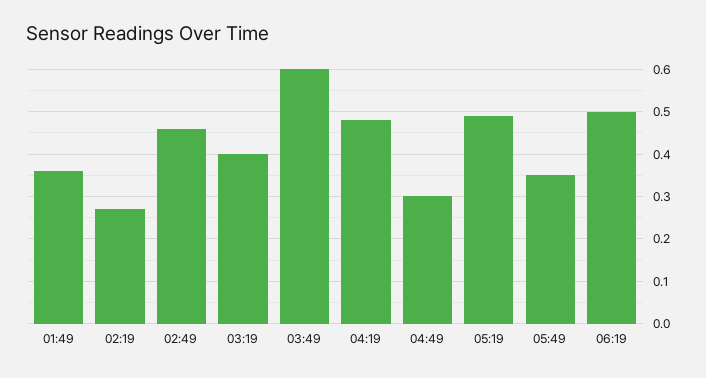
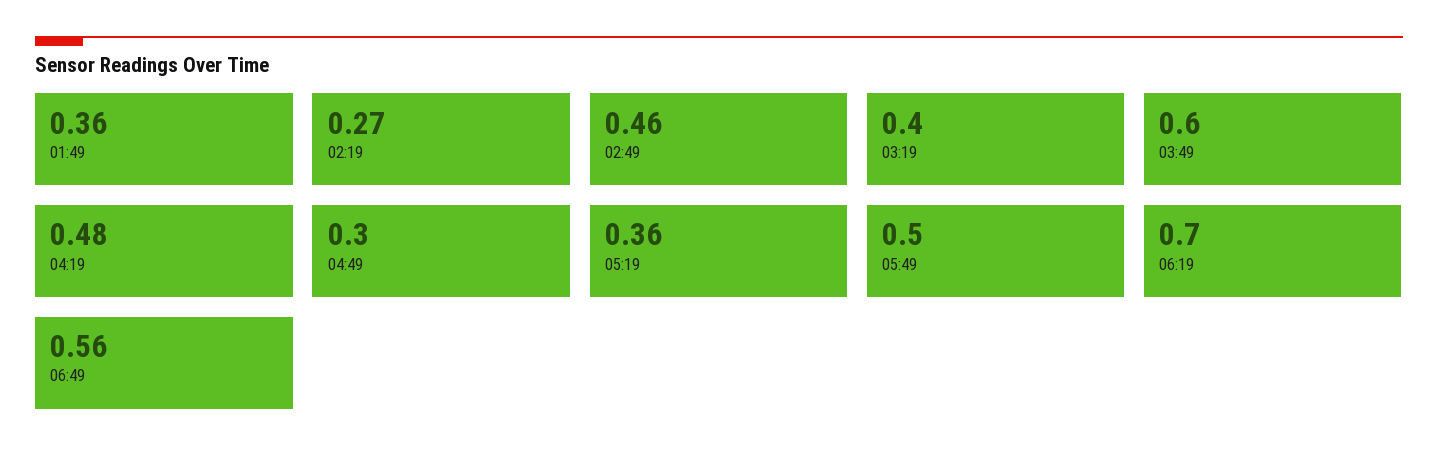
05:19: 0.5 -> 0.36
05:49: 0.35 -> 0.5
06:19: 0.5 -> 0.7
06:49: none -> 0.56

